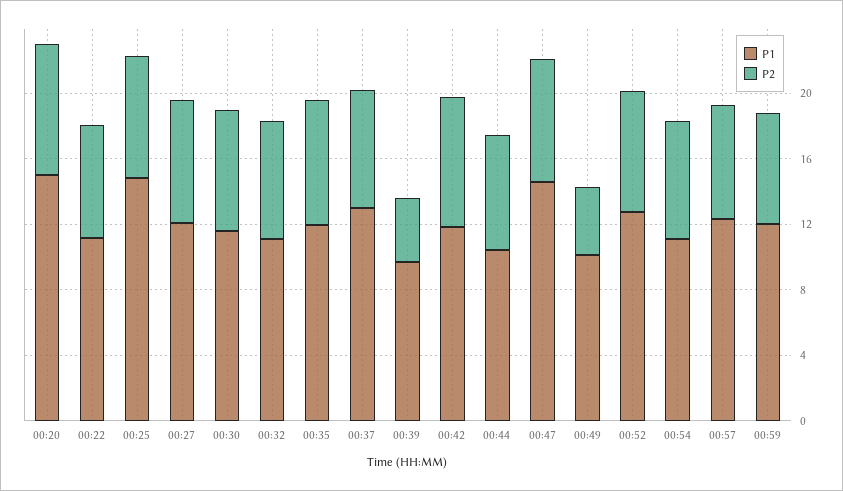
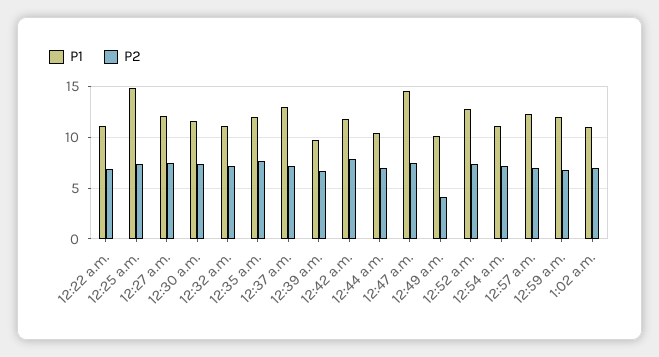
P1, 00:20: 15 -> none
P2, 00:20: 8 -> none
P2, 00:39: 4 -> 7
P1, 1:02 a.m.: none -> 11
P2, 1:02 a.m.: none -> 7

